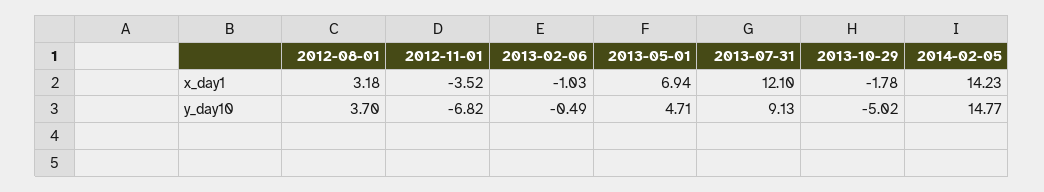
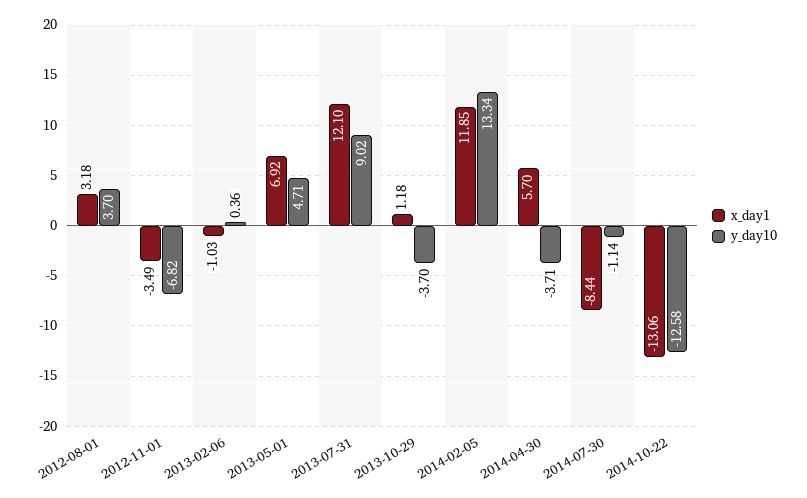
x_day1, 2012-11-01: -3.52 -> -3.49
x_day1, 2013-05-01: 6.94 -> 6.92
x_day1, 2013-10-29: -1.78 -> 1.18
x_day1, 2014-02-05: 14.23 -> 11.85
y_day10, 2013-02-06: -0.49 -> 0.36
y_day10, 2013-07-31: 9.13 -> 9.02
y_day10, 2013-10-29: -5.02 -> -3.7
y_day10, 2014-02-05: 14.77 -> 13.34
x_day1, 2014-04-30: none -> 5.7
y_day10, 2014-04-30: none -> -3.71
x_day1, 2014-07-30: none -> -8.44
y_day10, 2014-07-30: none -> -1.14
x_day1, 2014-10-22: none -> -13.06
y_day10, 2014-10-22: none -> -12.58

